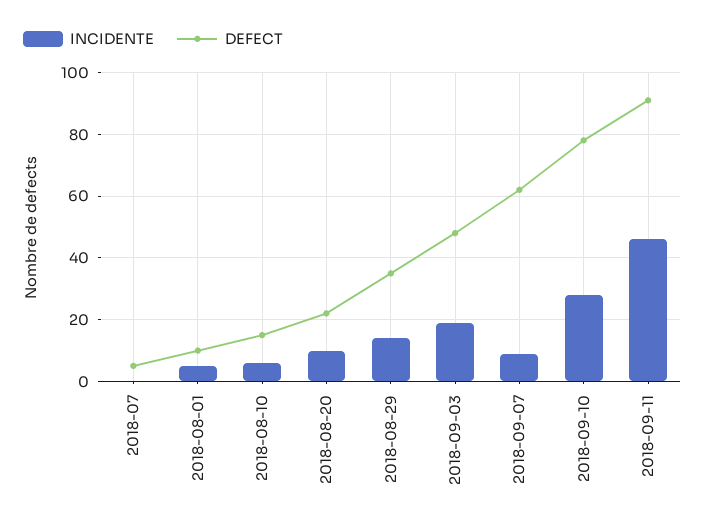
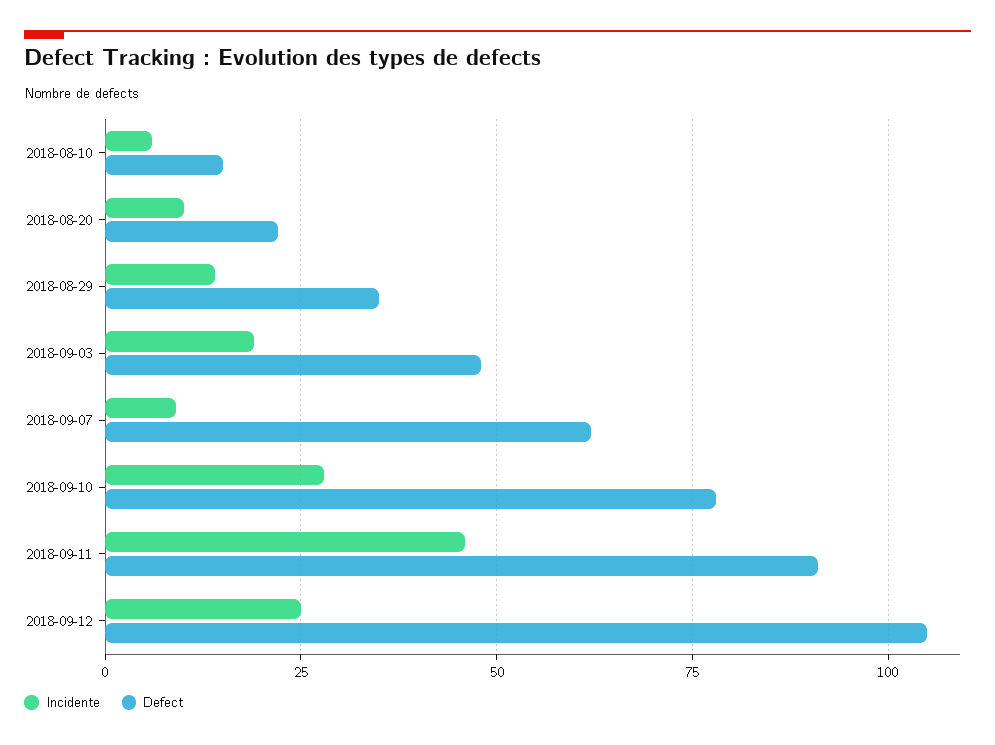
INCIDENTE, 2018-07: 0 -> none
DEFECT, 2018-07: 5 -> none
INCIDENTE, 2018-08-01: 5 -> none
DEFECT, 2018-08-01: 10 -> none
INCIDENTE, 2018-09-12: none -> 25
DEFECT, 2018-09-12: none -> 105

